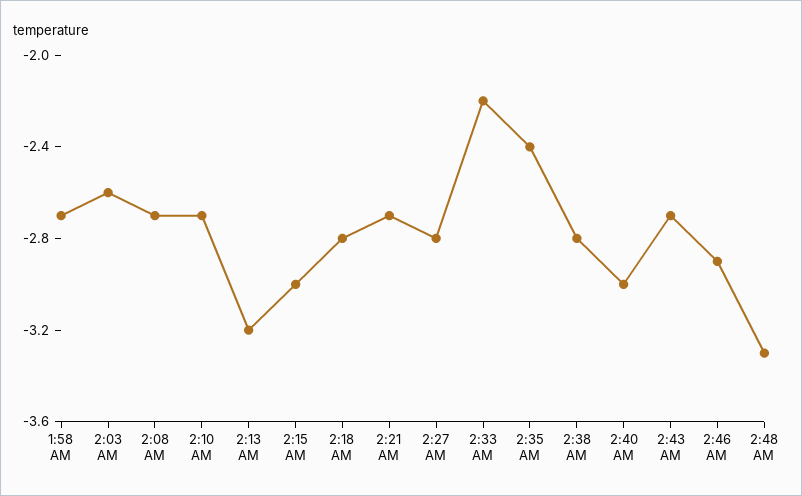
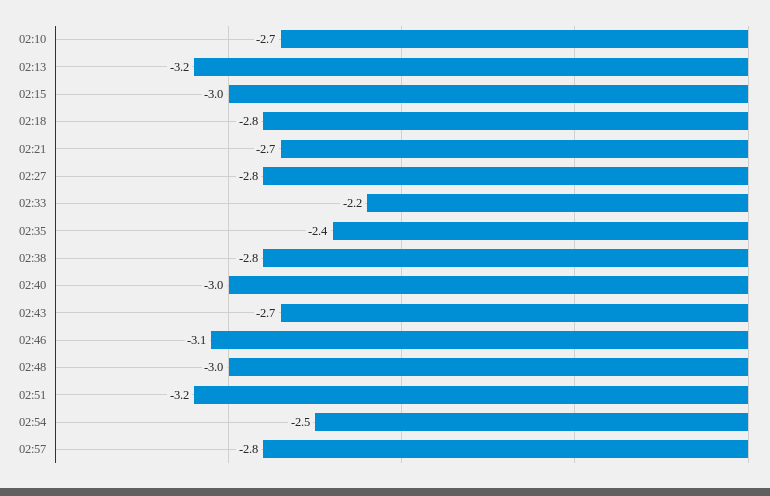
1:58 AM: -2.7 -> none
2:03 AM: -2.6 -> none
2:08 AM: -2.7 -> none
2:46 AM: -2.9 -> -3.1
2:48 AM: -3.3 -> -3
02:51: none -> -3.2
02:54: none -> -2.5
02:57: none -> -2.8

